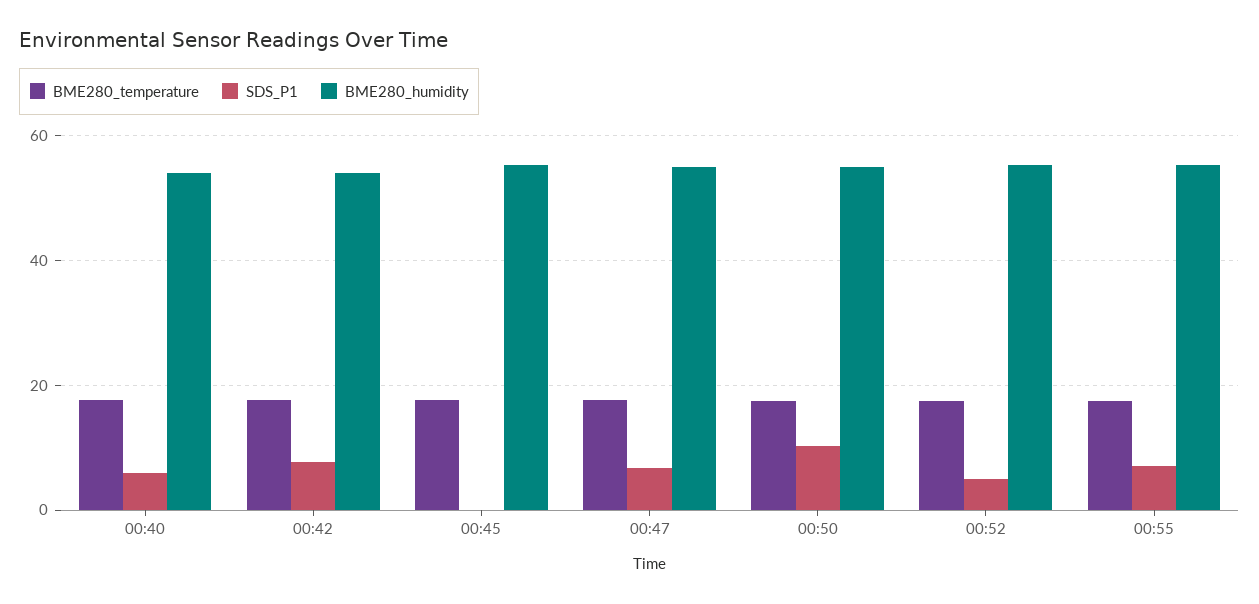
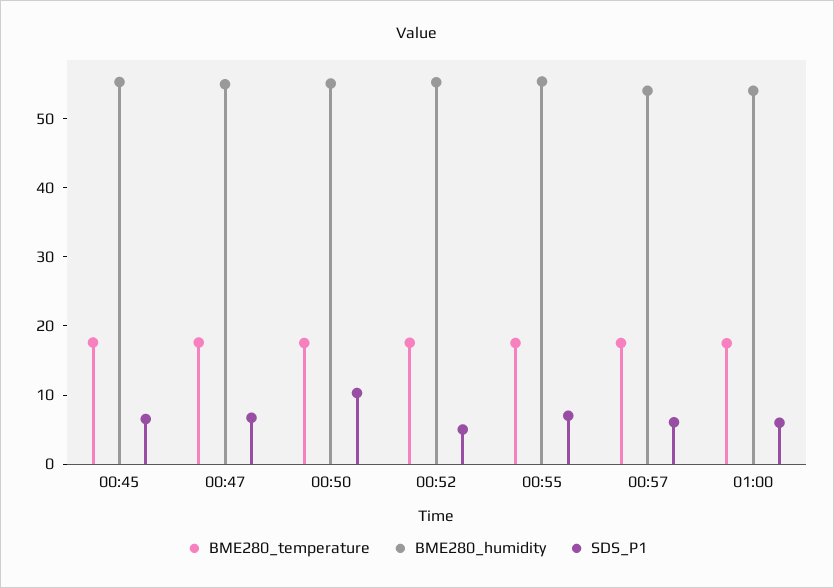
BME280_temperature, 00:40: 18 -> none
SDS_P1, 00:40: 6 -> none
BME280_humidity, 00:40: 54 -> none
BME280_temperature, 00:42: 18 -> none
SDS_P1, 00:42: 8 -> none
BME280_humidity, 00:42: 54 -> none
SDS_P1, 00:45: 0 -> 6
BME280_temperature, 00:57: none -> 18
BME280_humidity, 00:57: none -> 54
SDS_P1, 00:57: none -> 6
BME280_temperature, 01:00: none -> 18
BME280_humidity, 01:00: none -> 54
SDS_P1, 01:00: none -> 6

